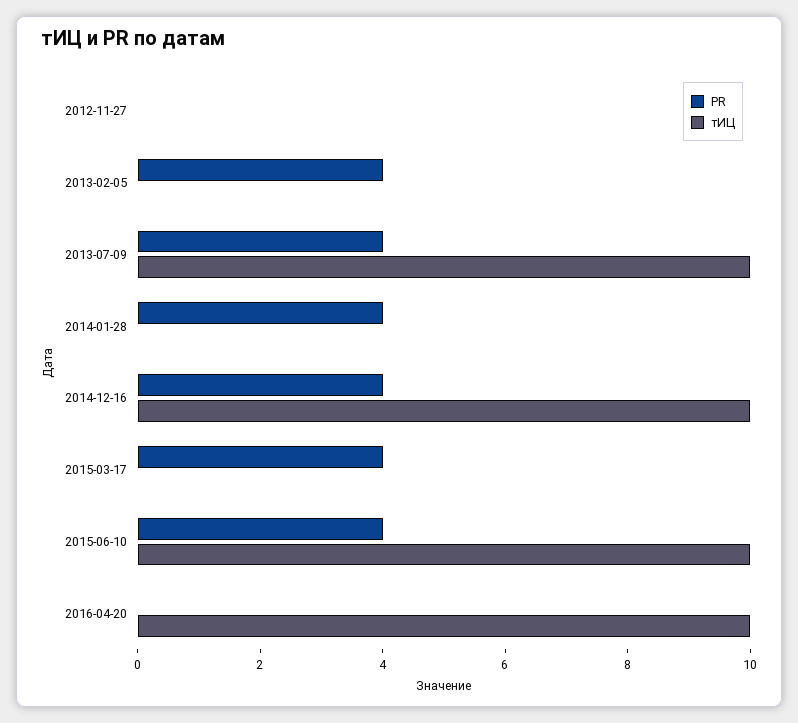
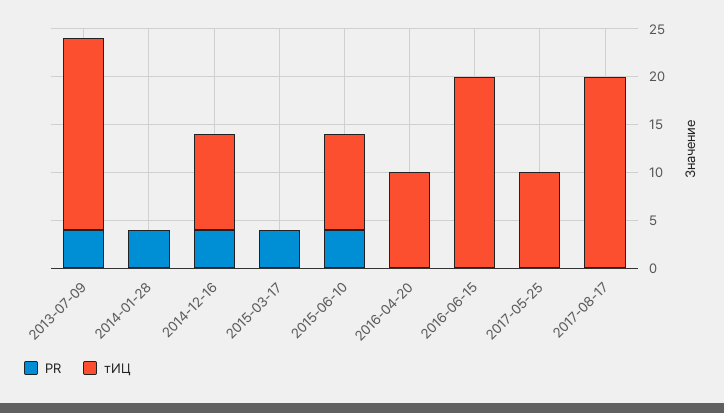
PR, 2012-11-27: 0 -> none
тИЦ, 2012-11-27: 0 -> none
PR, 2013-02-05: 4 -> none
тИЦ, 2013-02-05: 0 -> none
тИЦ, 2013-07-09: 10 -> 20
PR, 2016-06-15: none -> 0
тИЦ, 2016-06-15: none -> 20
PR, 2017-05-25: none -> 0
тИЦ, 2017-05-25: none -> 10
PR, 2017-08-17: none -> 0
тИЦ, 2017-08-17: none -> 20

